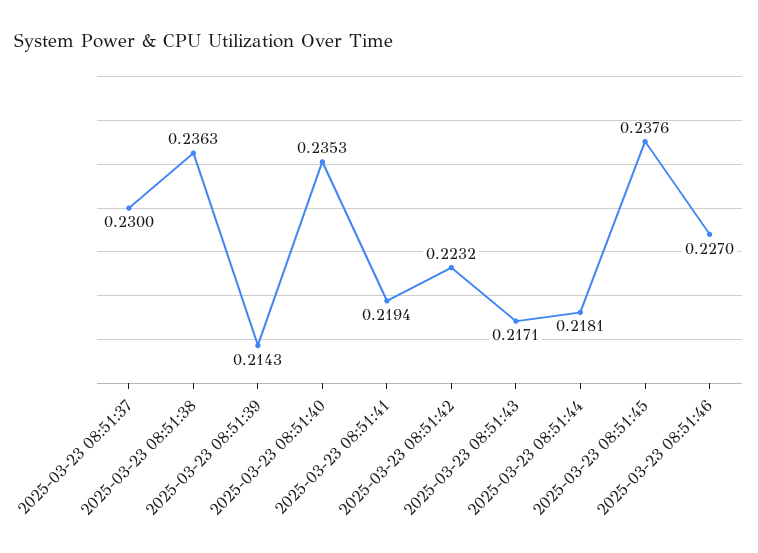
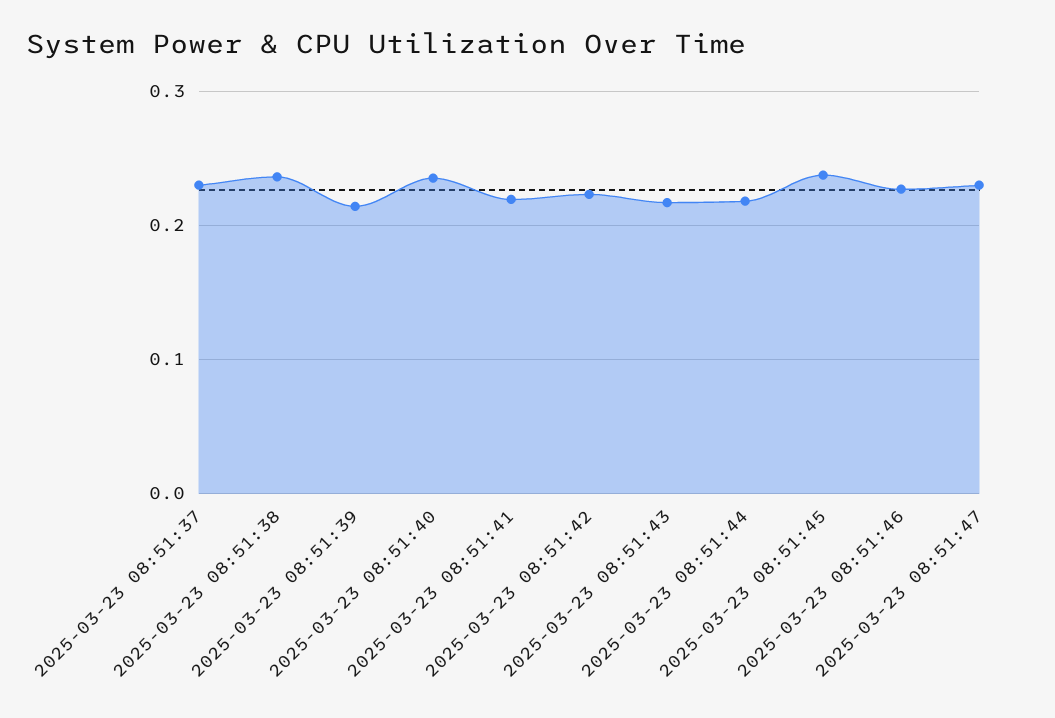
2025-03-23 08:51:47: none -> 0.23

